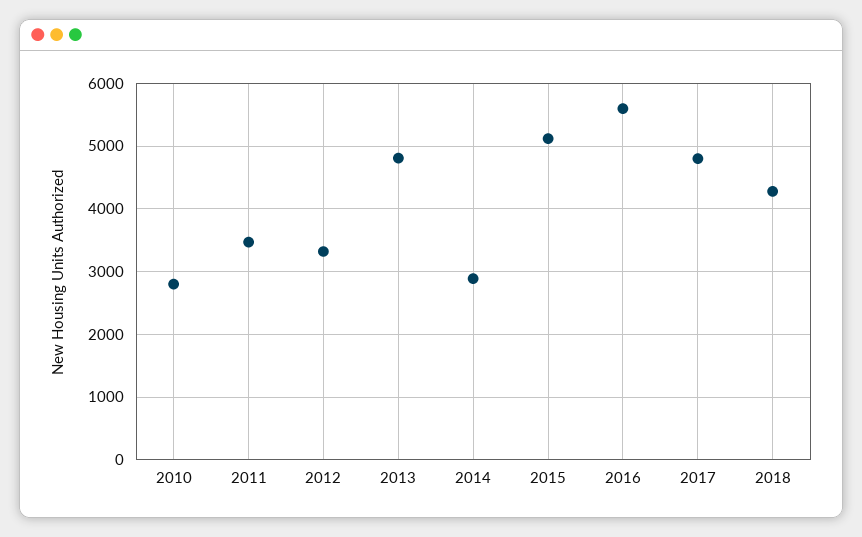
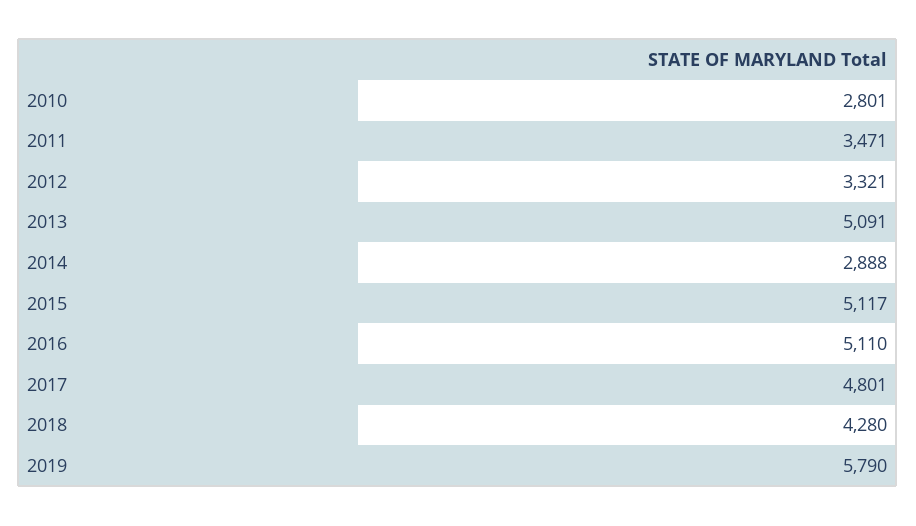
2013: 4800 -> 5091
2016: 5600 -> 5110
2019: none -> 5790

